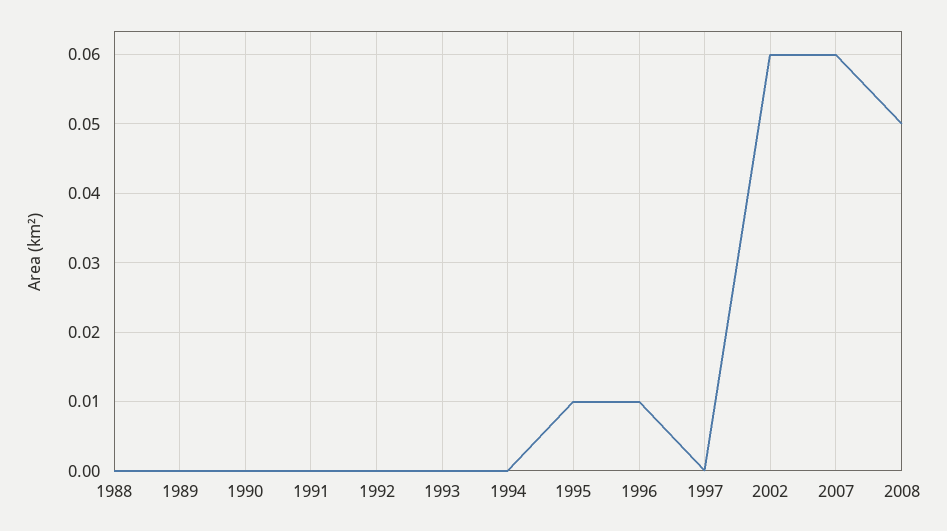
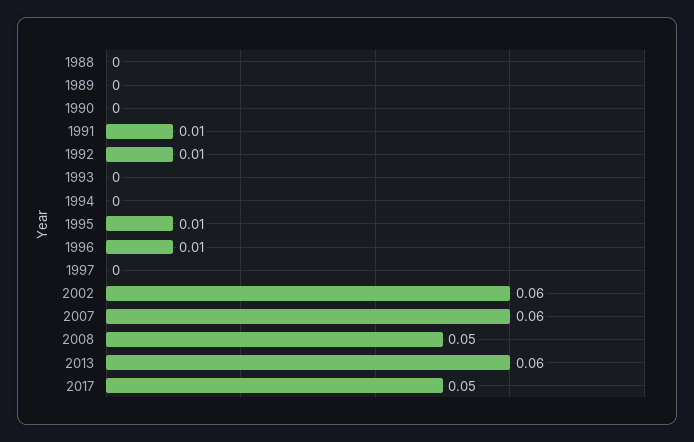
1991: 0 -> 0.01
1992: 0 -> 0.01
2013: none -> 0.06
2017: none -> 0.05

